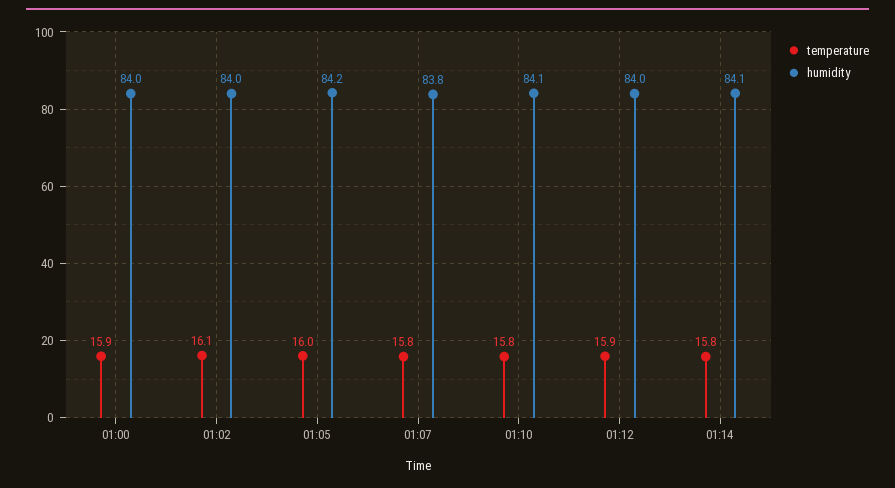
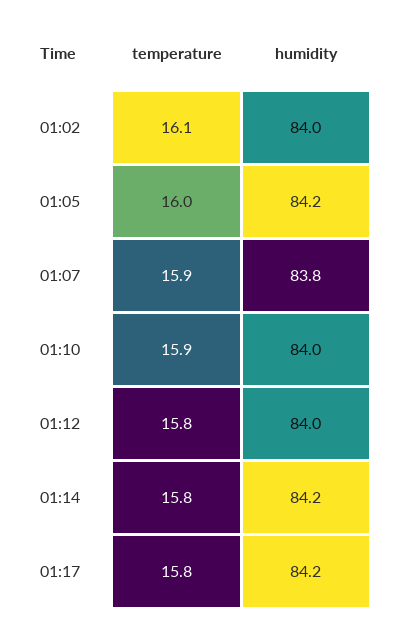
temperature, 01:00: 15.9 -> none
humidity, 01:00: 84 -> none
temperature, 01:07: 15.8 -> 15.9
temperature, 01:10: 15.8 -> 15.9
humidity, 01:10: 84.1 -> 84
temperature, 01:12: 15.9 -> 15.8
humidity, 01:14: 84.1 -> 84.2
temperature, 01:17: none -> 15.8
humidity, 01:17: none -> 84.2

